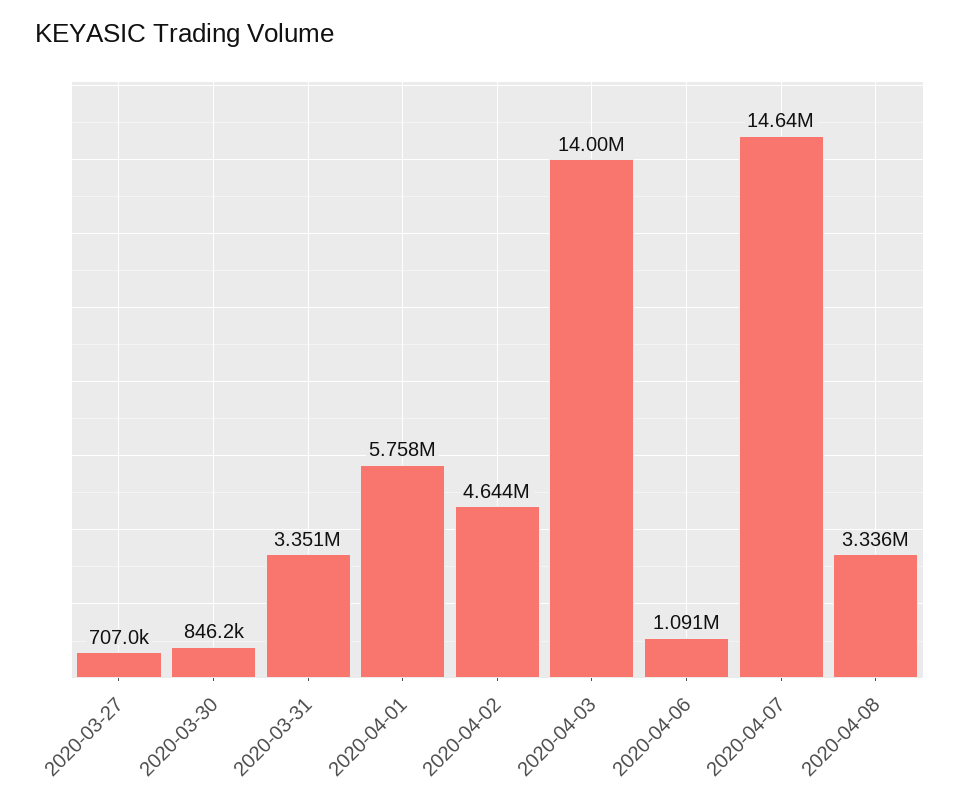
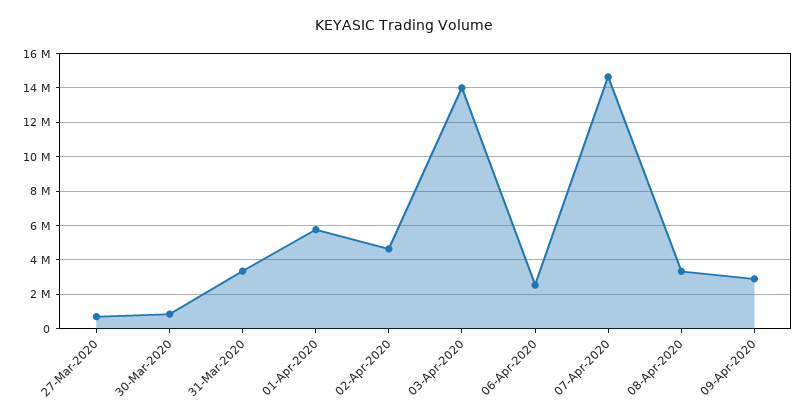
2020-04-06: 1091000 -> 2500000
09-Apr-2020: none -> 3000000

